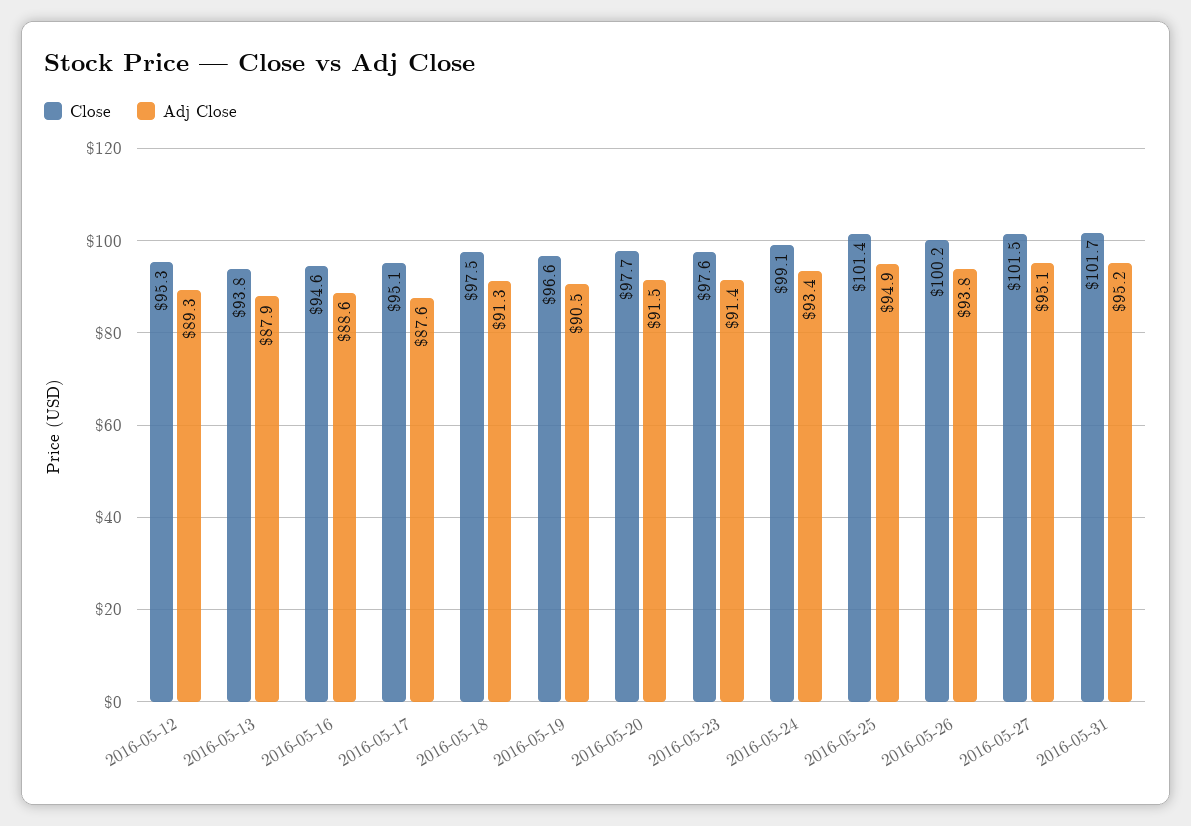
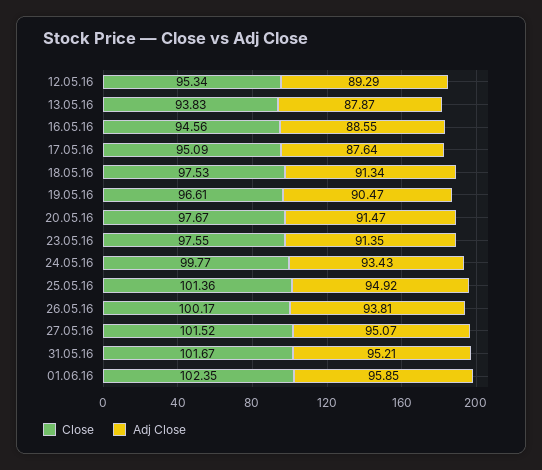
Close, 2016-05-24: 99.1 -> 99.77
Close, 01.06.16: none -> 102.35
Adj Close, 01.06.16: none -> 95.85

